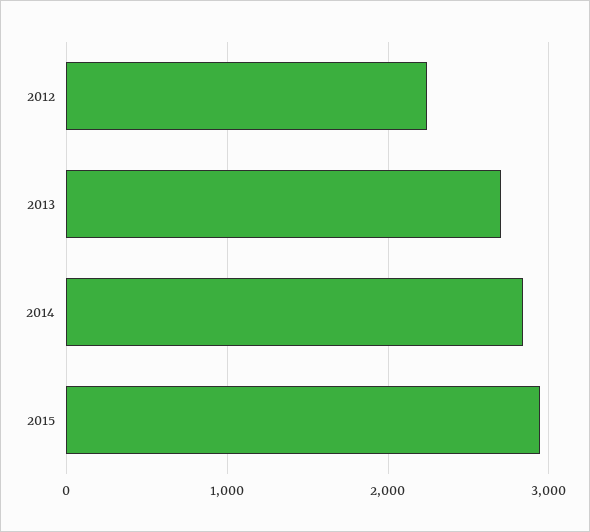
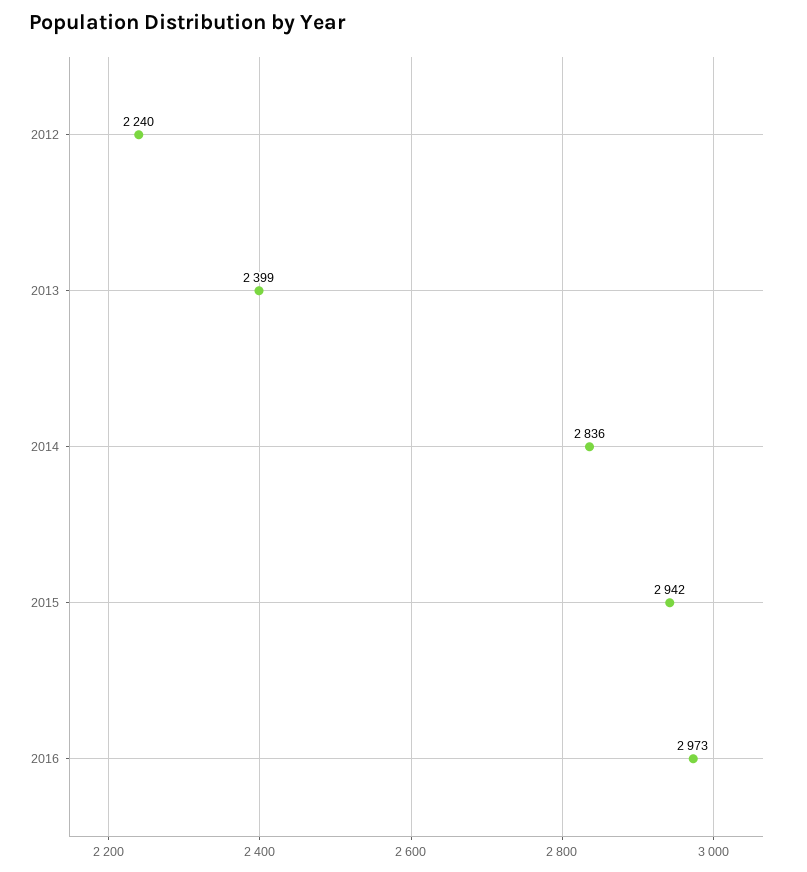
2013: 2700 -> 2399
2016: none -> 2973

